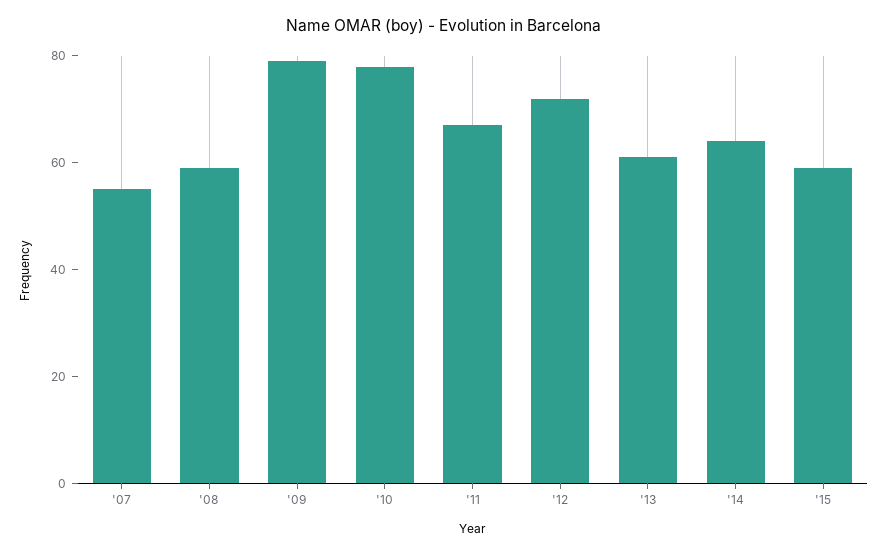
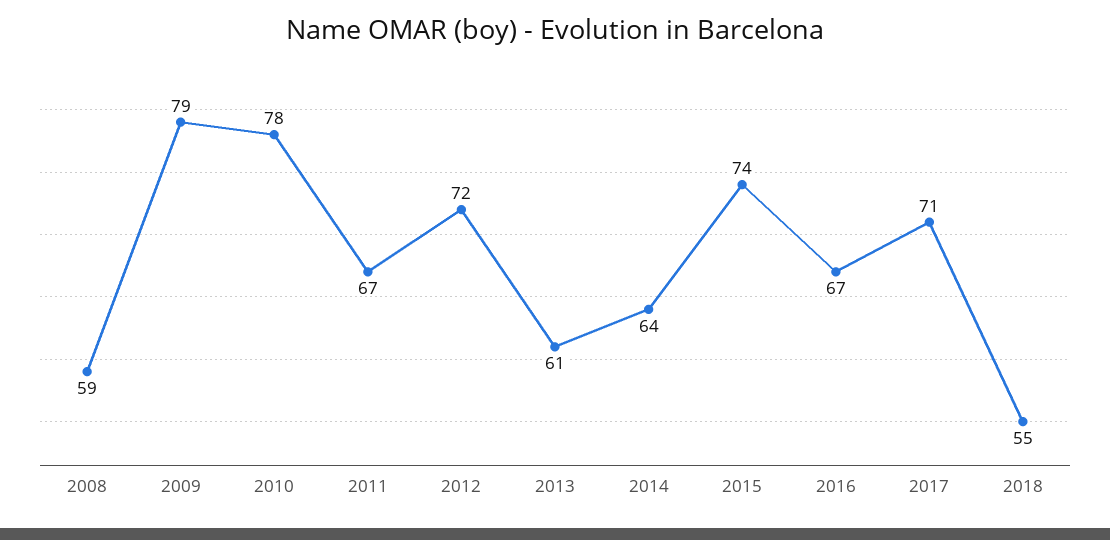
'07: 55 -> none
'15: 60 -> 74
2016: none -> 67
2017: none -> 71
2018: none -> 55

